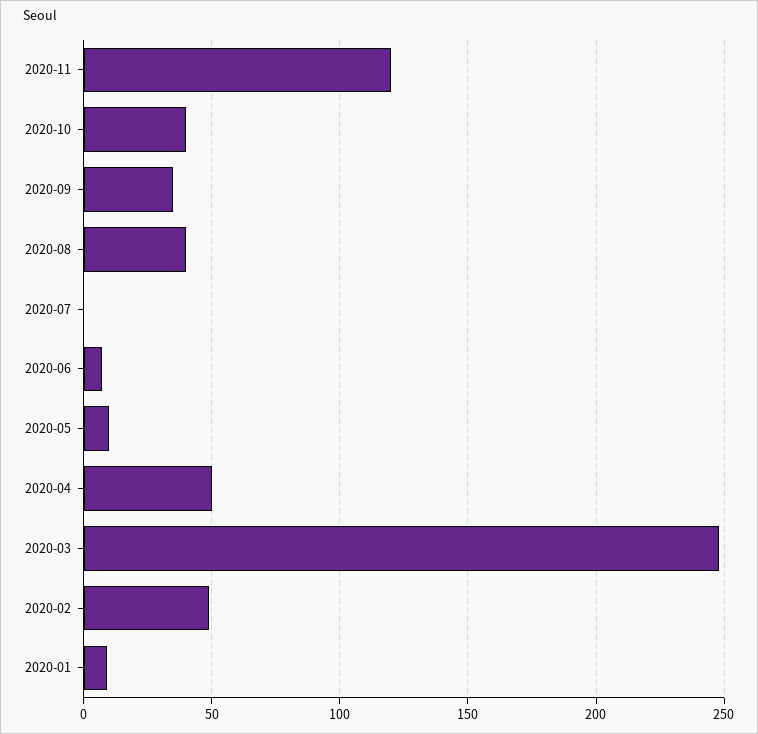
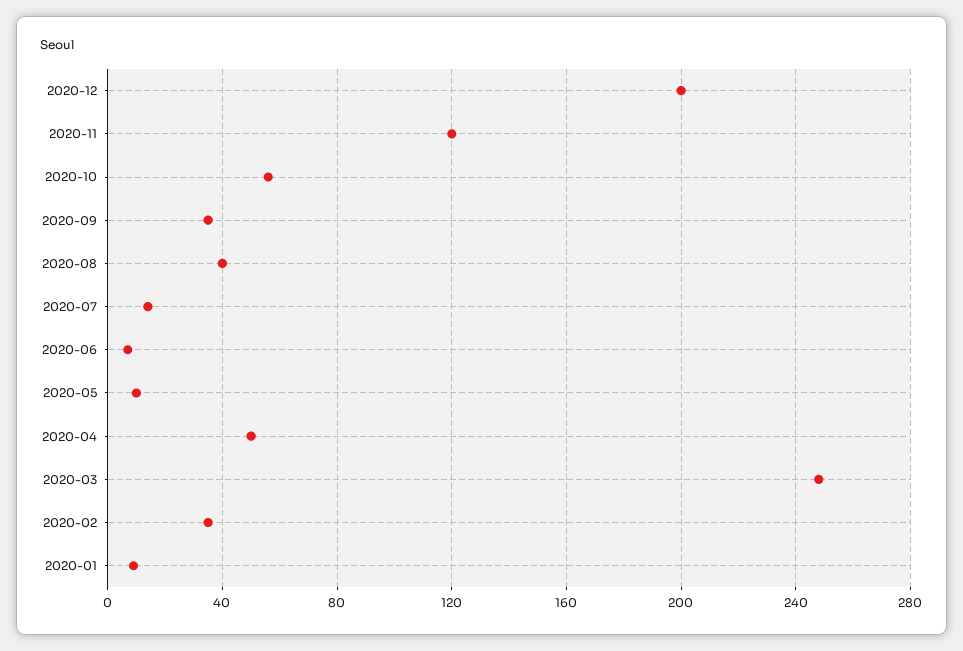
2020-10: 40 -> 55
2020-07: 0 -> 15
2020-02: 50 -> 35
2020-12: none -> 200

